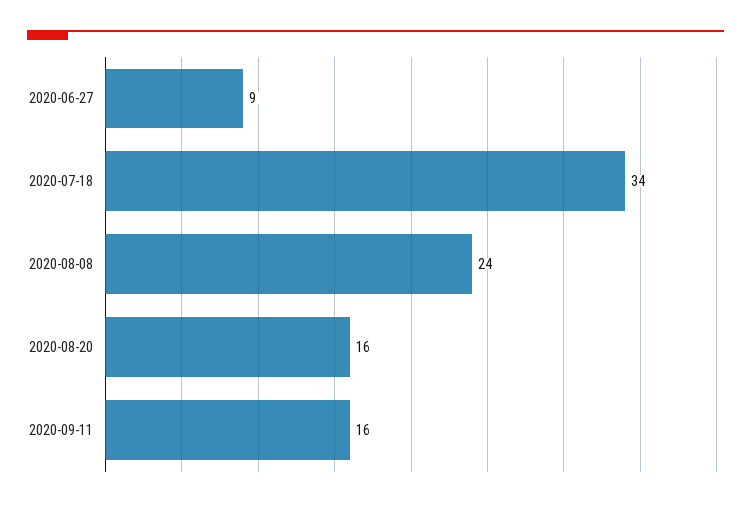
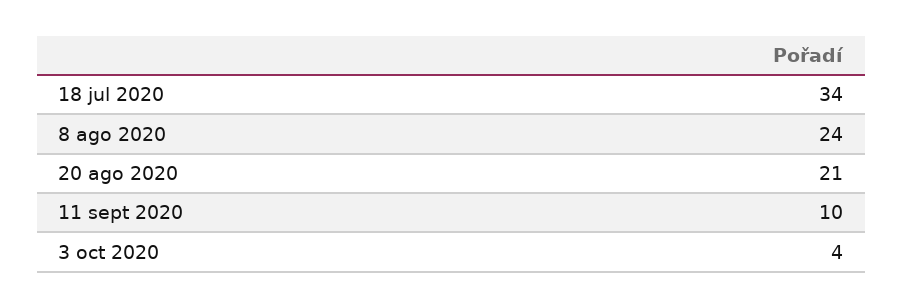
2020-06-27: 9 -> none
2020-08-20: 16 -> 21
2020-09-11: 16 -> 10
3 oct 2020: none -> 4

